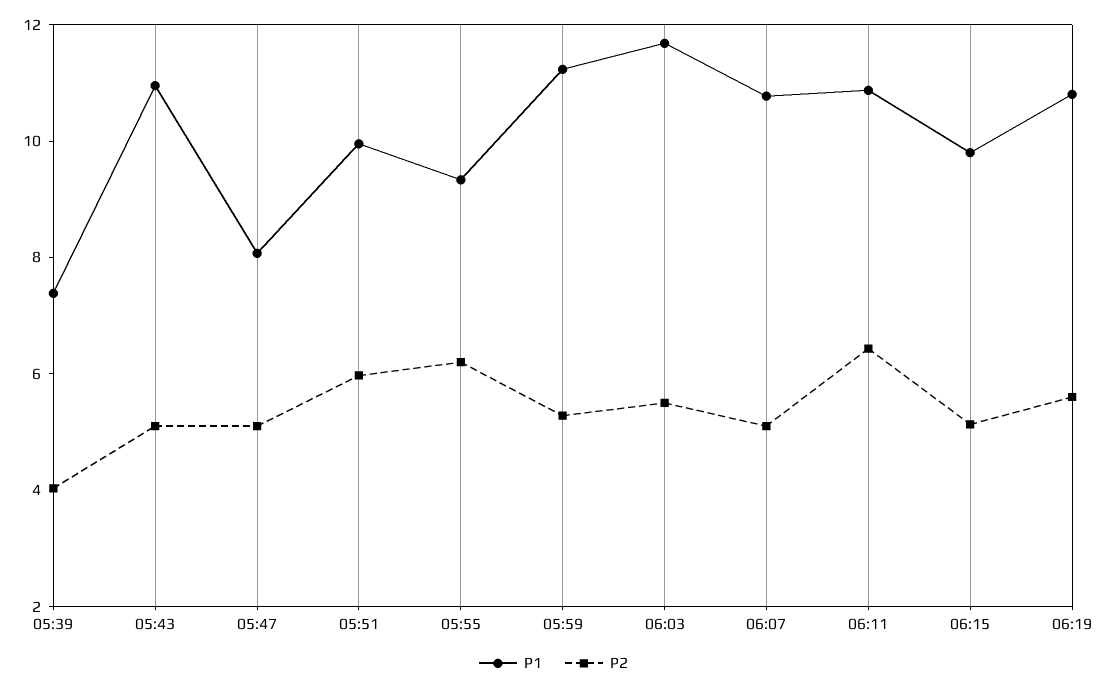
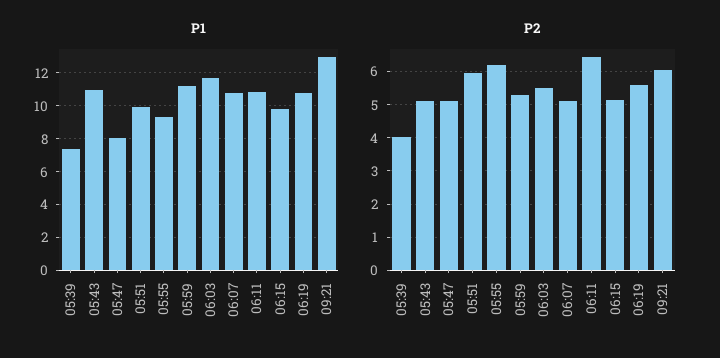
P1, 09:21: none -> 13
P2, 09:21: none -> 6

